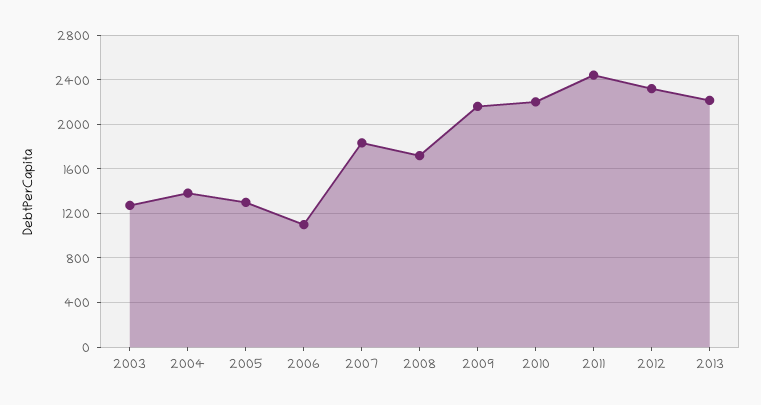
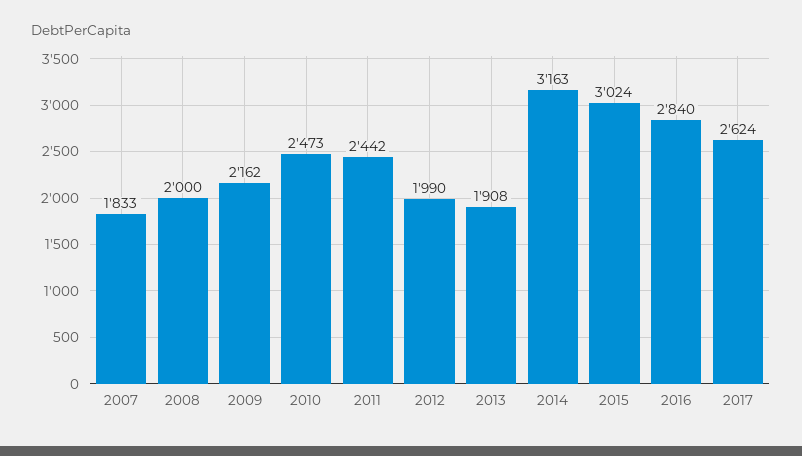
2003: 1300 -> none
2004: 1400 -> none
2005: 1300 -> none
2006: 1100 -> none
2008: 1700 -> 2000
2010: 2200 -> 2473
2012: 2300 -> 1990
2013: 2200 -> 1908
2014: none -> 3163
2015: none -> 3024
2016: none -> 2840
2017: none -> 2624

